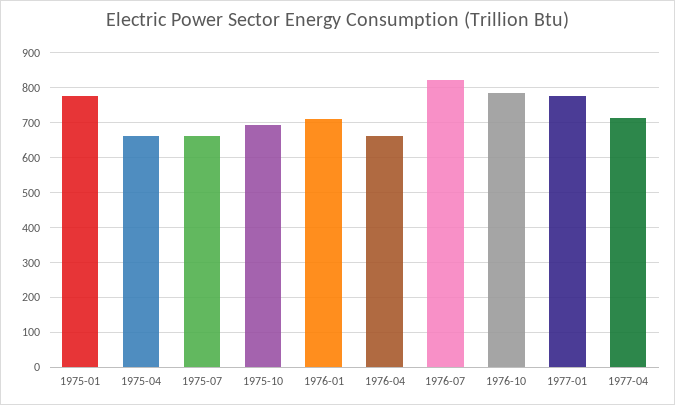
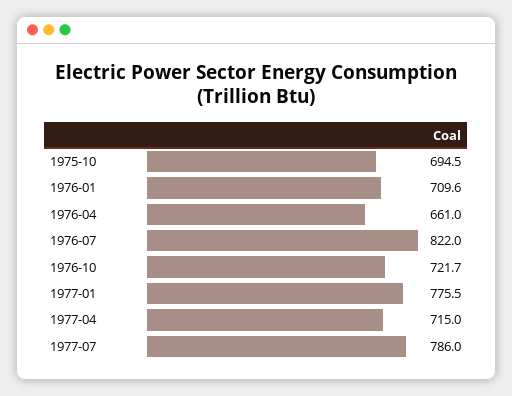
1975-01: 780 -> none
1975-04: 660 -> none
1975-07: 660 -> none
1976-10: 780 -> 721.7
1977-07: none -> 786

